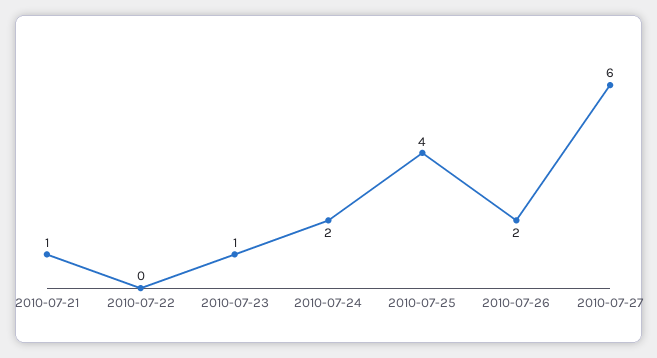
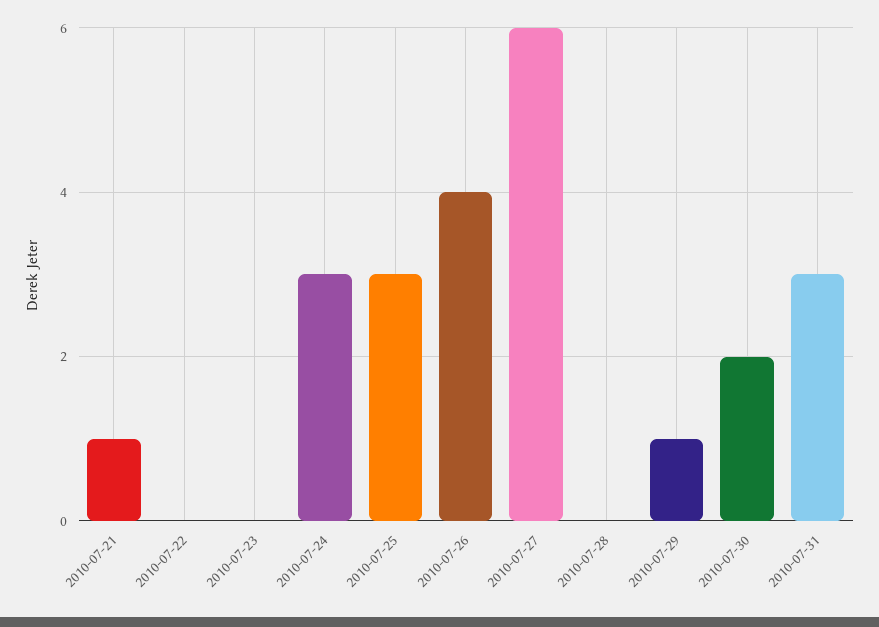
2010-07-23: 1 -> 0
2010-07-24: 2 -> 3
2010-07-25: 4 -> 3
2010-07-26: 2 -> 4
2010-07-28: none -> 0
2010-07-29: none -> 1
2010-07-30: none -> 2
2010-07-31: none -> 3

